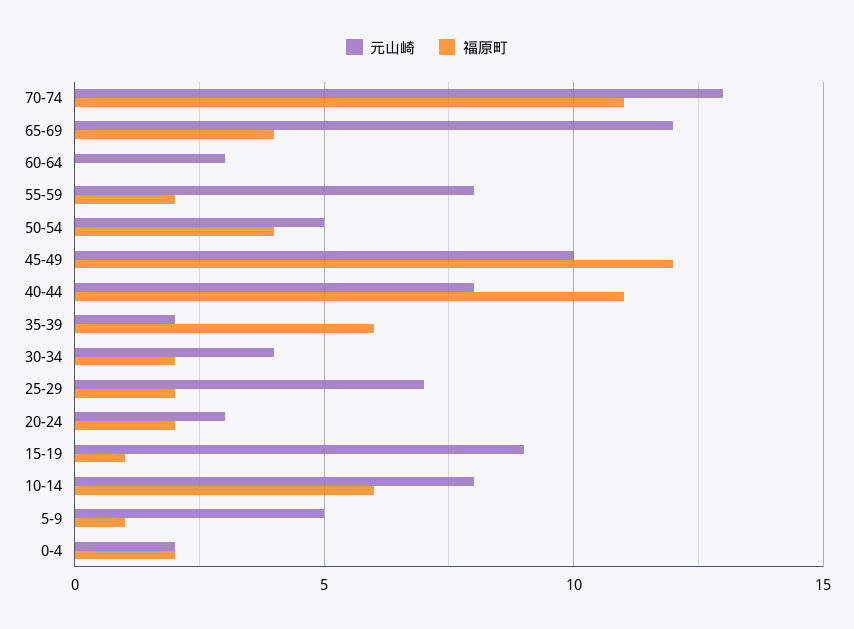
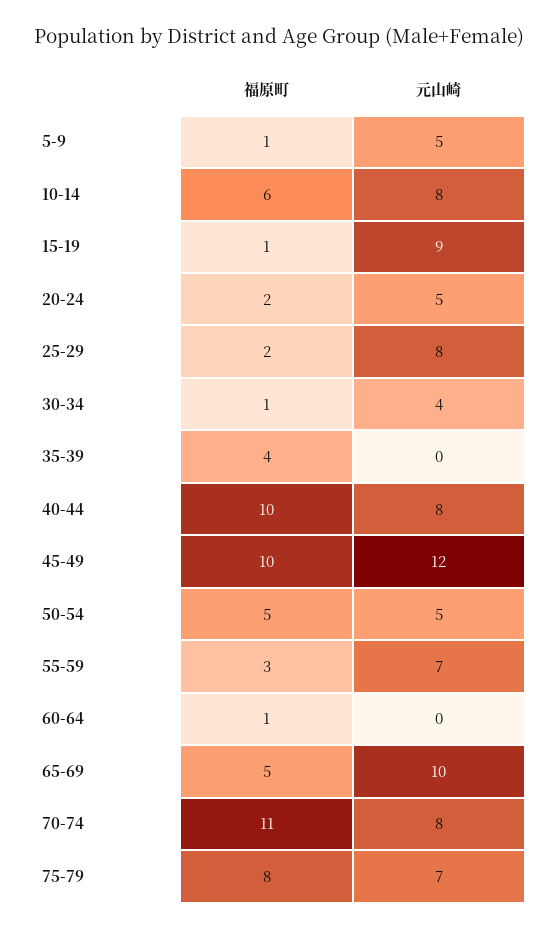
元山崎, 70-74: 13 -> 8
元山崎, 65-69: 12 -> 10
福原町, 65-69: 4 -> 5
元山崎, 60-64: 3 -> 0
福原町, 60-64: 0 -> 1
元山崎, 55-59: 8 -> 7
福原町, 55-59: 2 -> 3
福原町, 50-54: 4 -> 5
元山崎, 45-49: 10 -> 12
福原町, 45-49: 12 -> 10
福原町, 40-44: 11 -> 10
元山崎, 35-39: 2 -> 0
福原町, 35-39: 6 -> 4
福原町, 30-34: 2 -> 1
元山崎, 25-29: 7 -> 8
元山崎, 20-24: 3 -> 5
元山崎, 0-4: 2 -> none
福原町, 0-4: 2 -> none
福原町, 75-79: none -> 8
元山崎, 75-79: none -> 7

